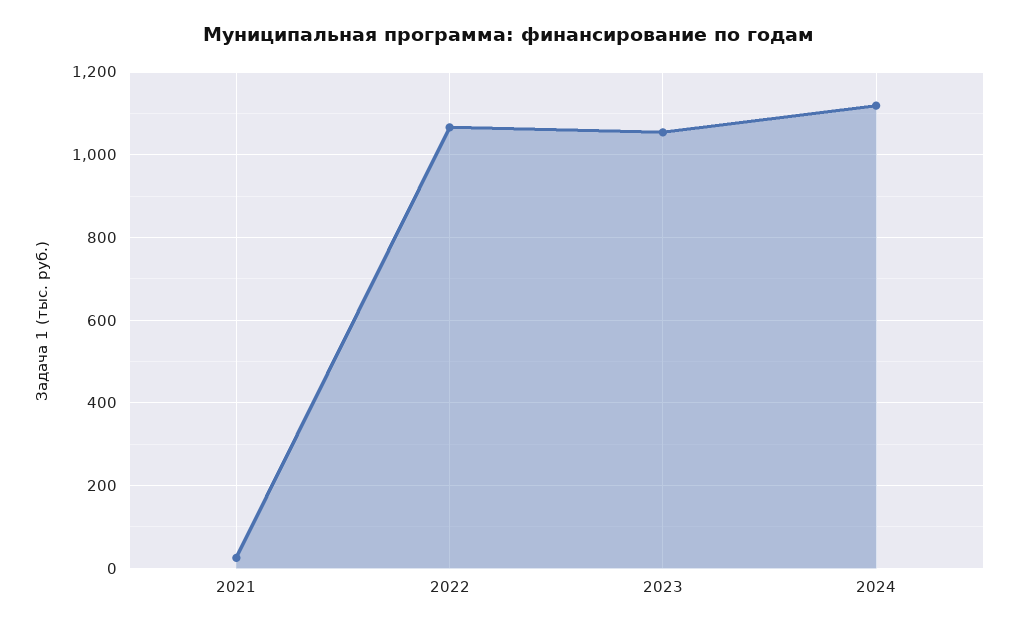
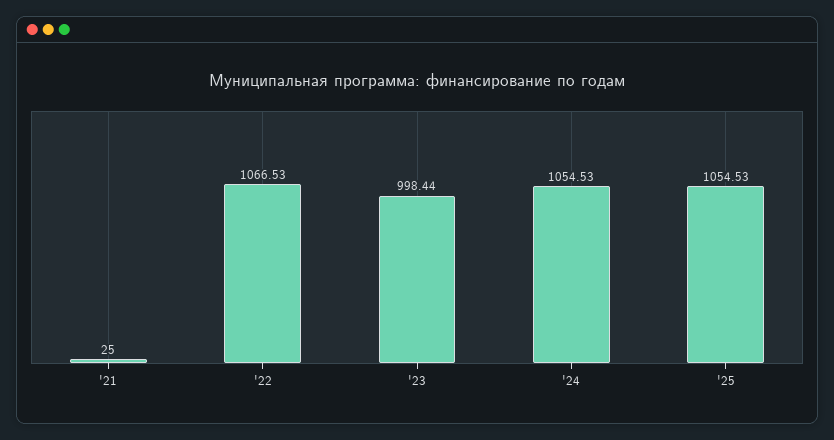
2023: 1060 -> 998.44
2024: 1120 -> 1054.53
'25: none -> 1054.53

